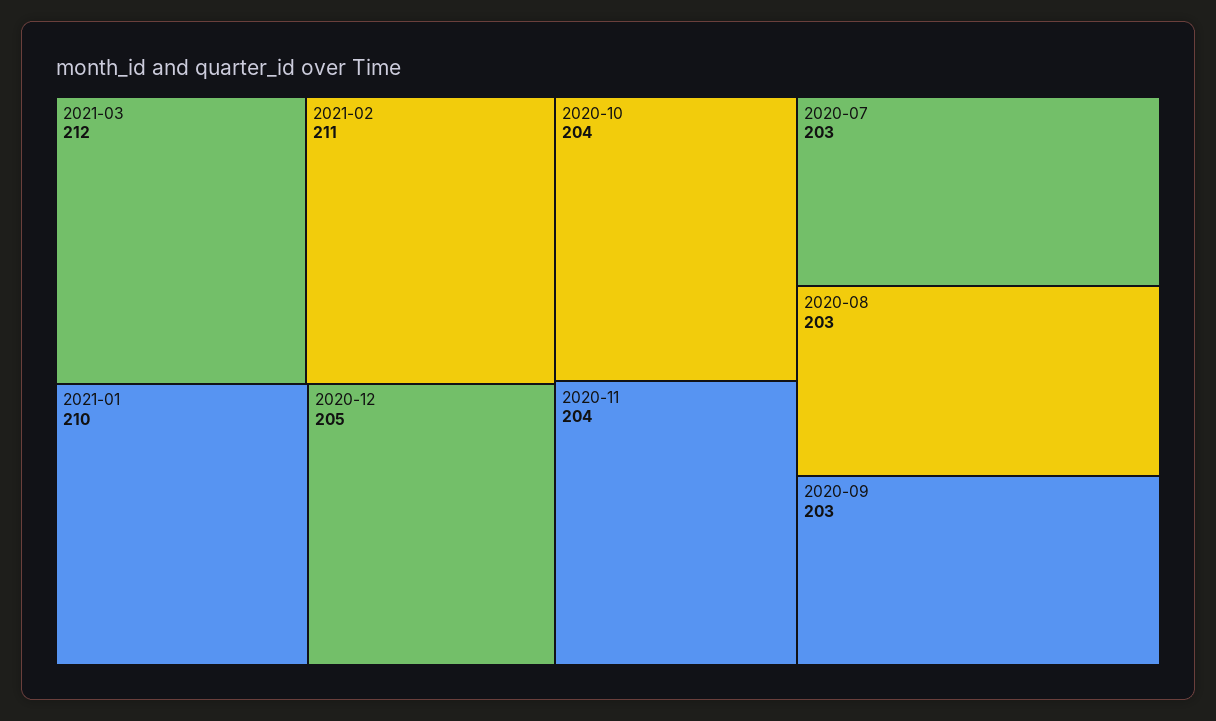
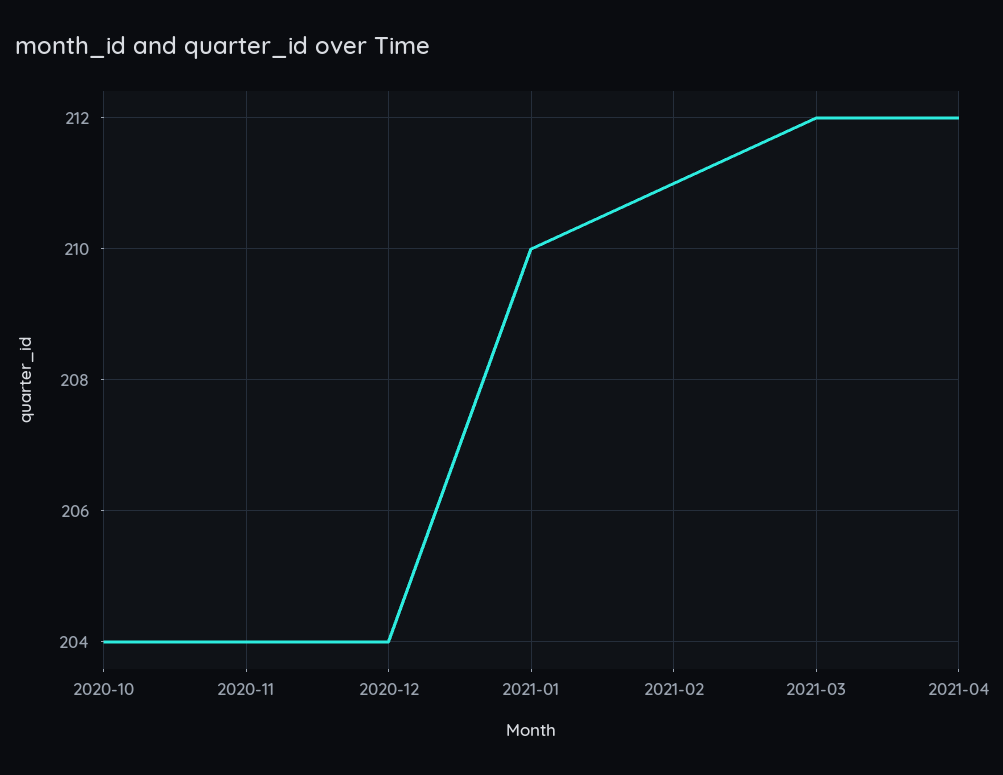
2020-12: 205 -> 204
2020-07: 203 -> none
2020-08: 203 -> none
2020-09: 203 -> none
2021-04: none -> 212

